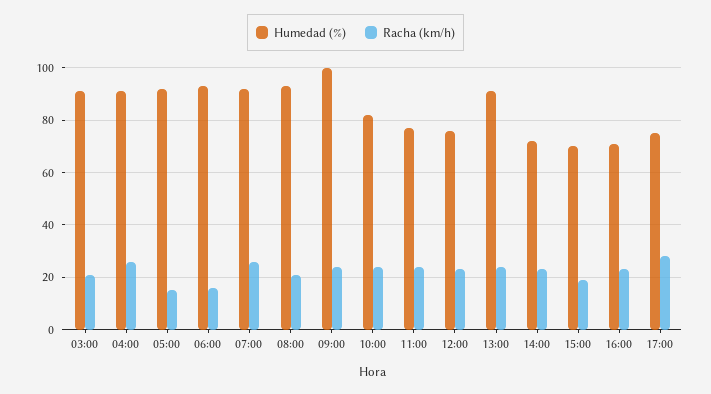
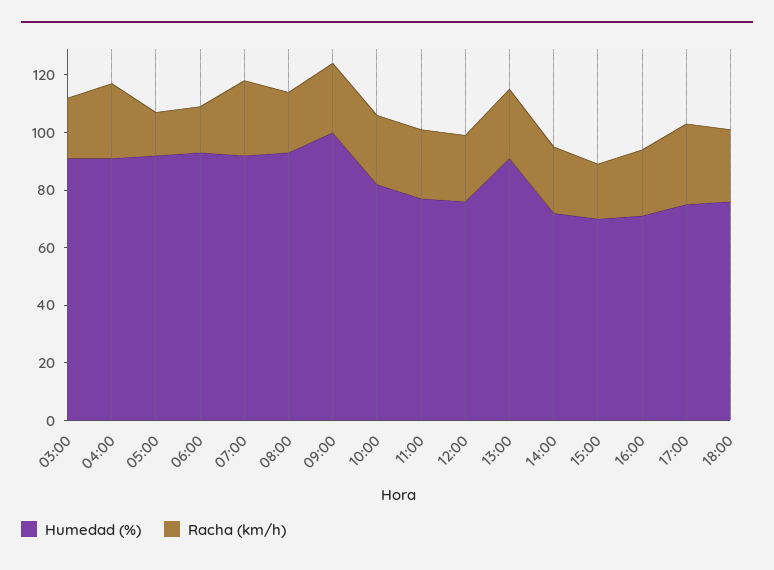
Humedad (%), 18:00: none -> 75
Racha (km/h), 18:00: none -> 25

